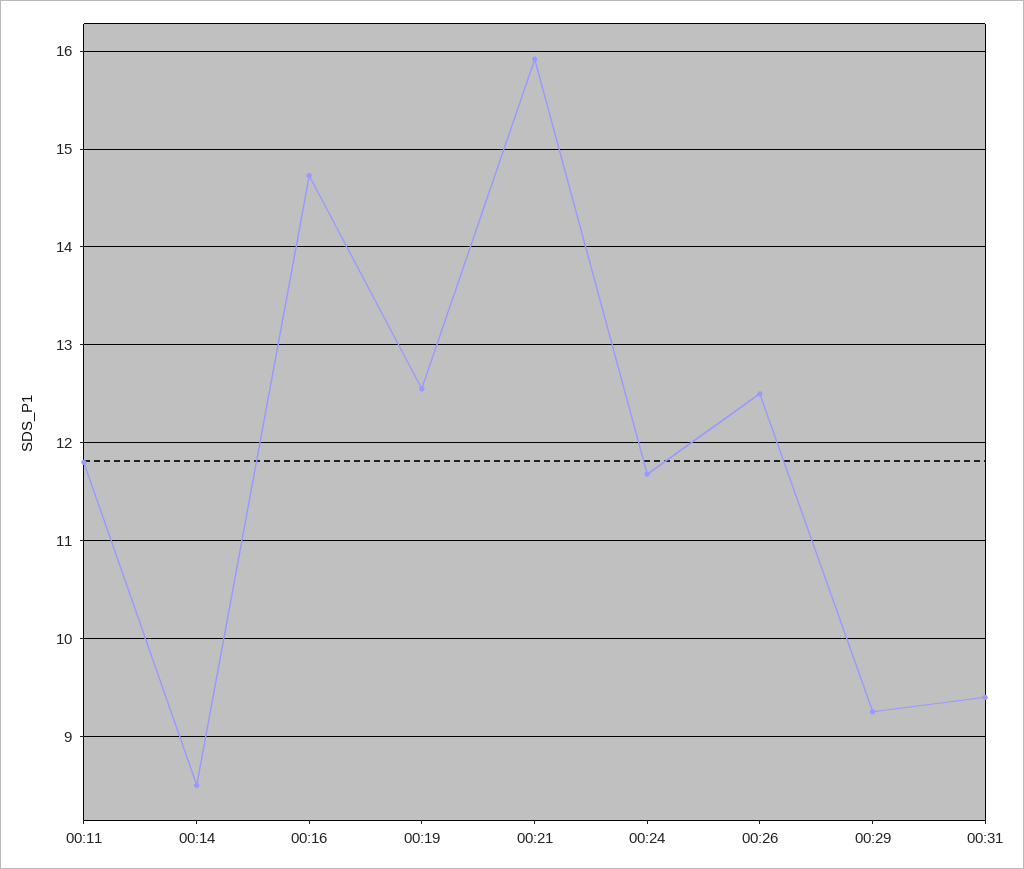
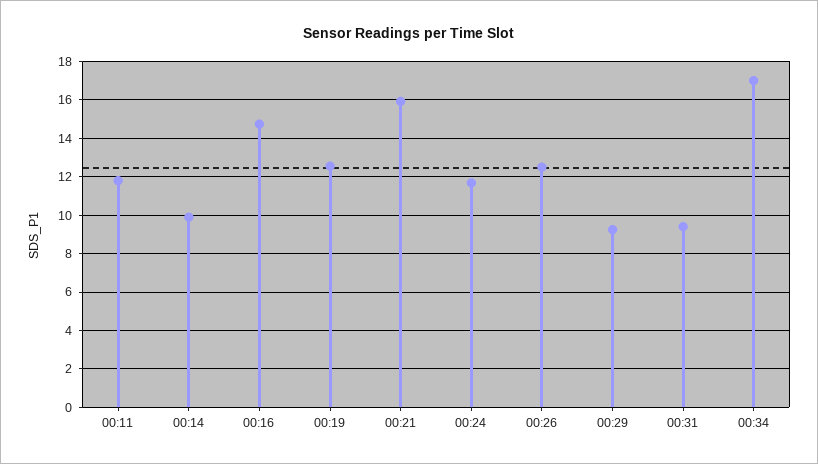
00:14: 8.5 -> 10
00:34: none -> 17

